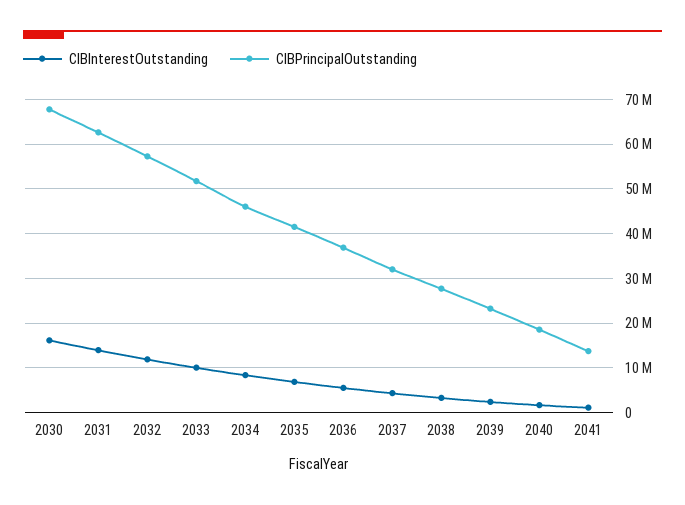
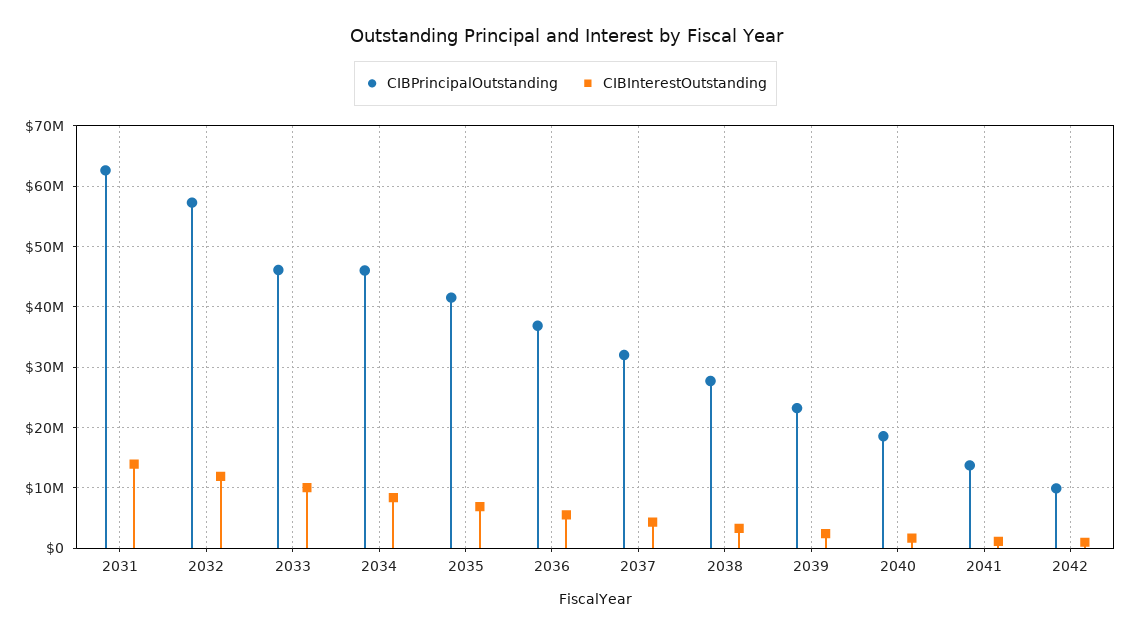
CIBInterestOutstanding, 2030: 16000000 -> none
CIBPrincipalOutstanding, 2030: 68000000 -> none
CIBPrincipalOutstanding, 2033: 52000000 -> 46000000
CIBPrincipalOutstanding, 2042: none -> 10000000
CIBInterestOutstanding, 2042: none -> 1000000

